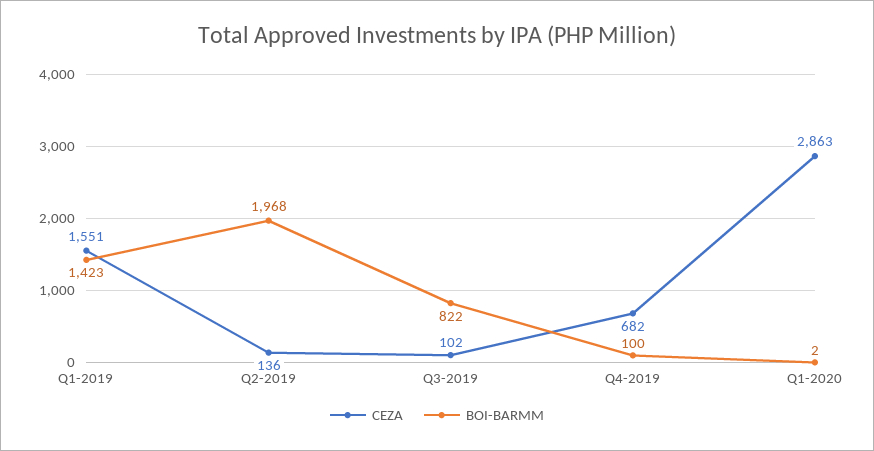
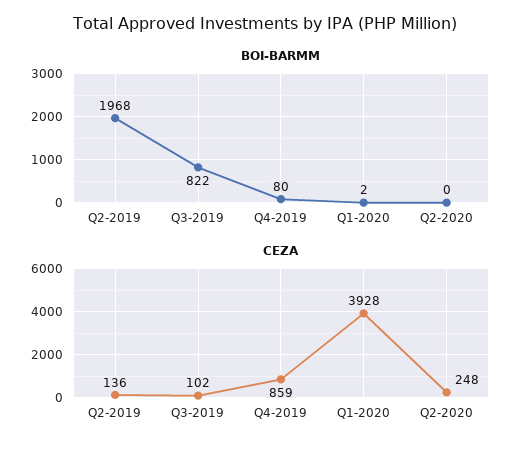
CEZA, Q1-2019: 1551 -> none
BOI-BARMM, Q1-2019: 1423 -> none
CEZA, Q4-2019: 682 -> 859
BOI-BARMM, Q4-2019: 100 -> 80
CEZA, Q1-2020: 2863 -> 3928
BOI-BARMM, Q2-2020: none -> 0
CEZA, Q2-2020: none -> 248

